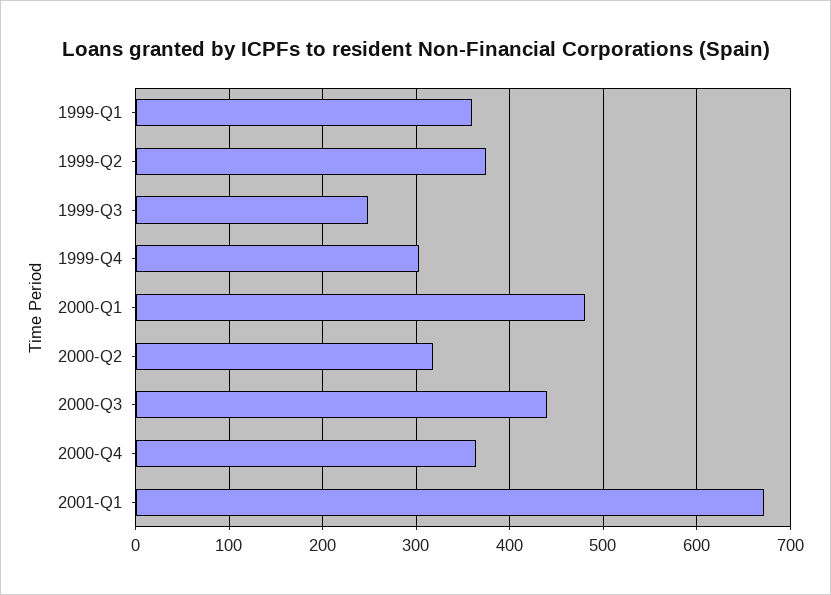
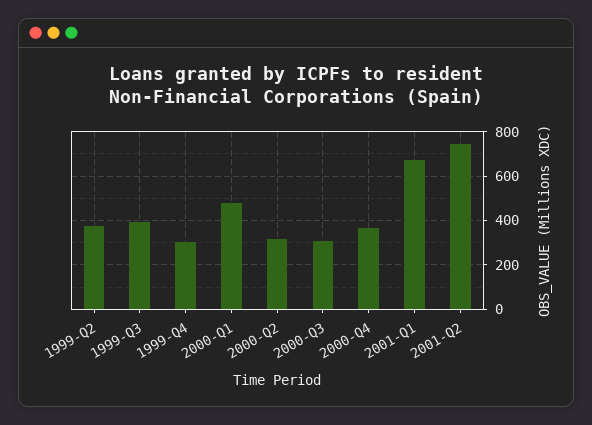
1999-Q1: 360 -> none
1999-Q3: 250 -> 400
2000-Q3: 440 -> 300
2001-Q2: none -> 750

